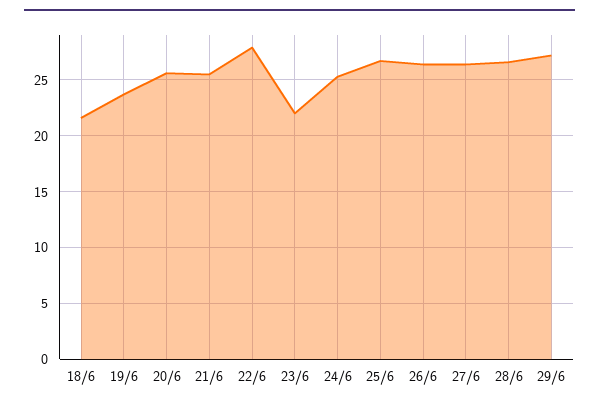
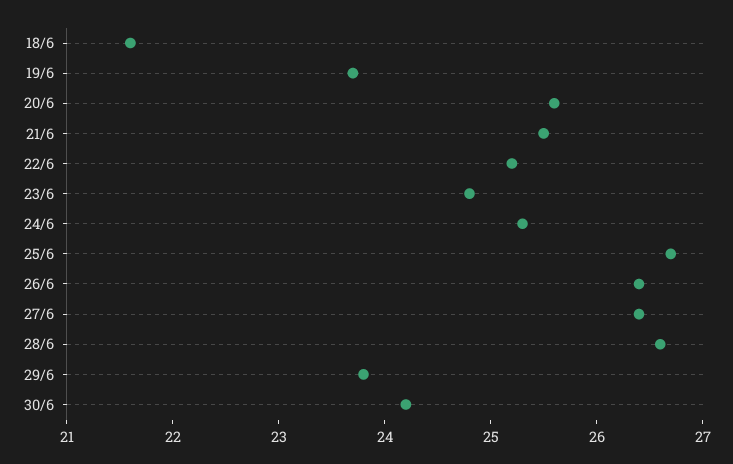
22/6: 28 -> 25.2
23/6: 22 -> 24.8
29/6: 27 -> 23.8
30/6: none -> 24.2

